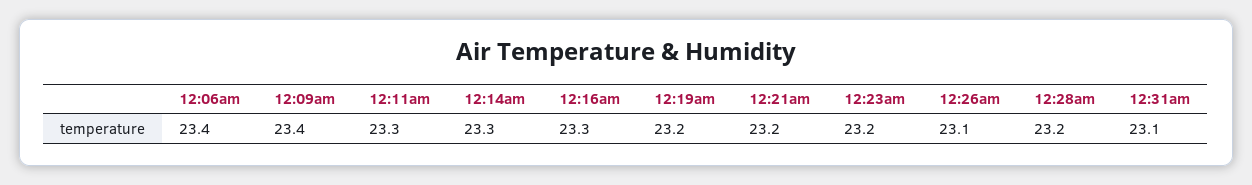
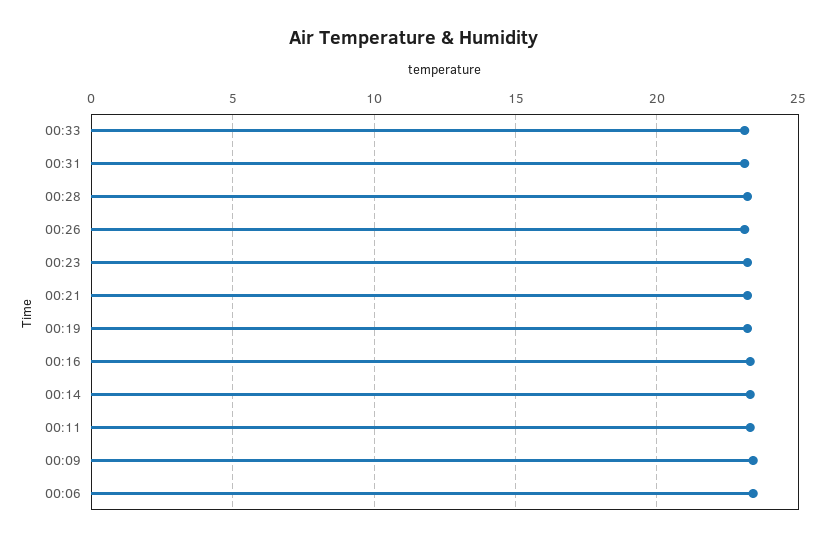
00:33: none -> 23

